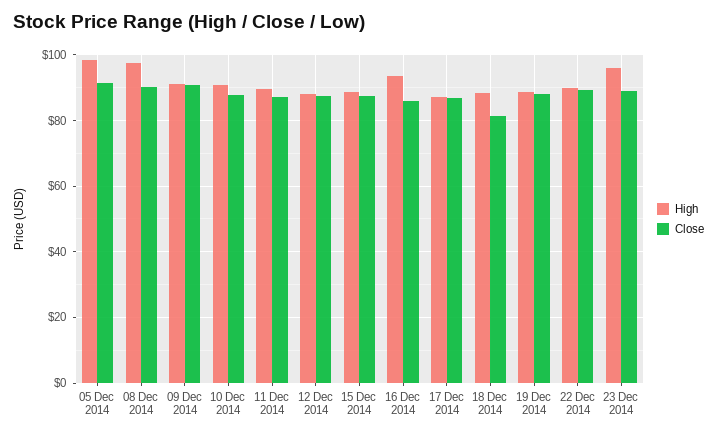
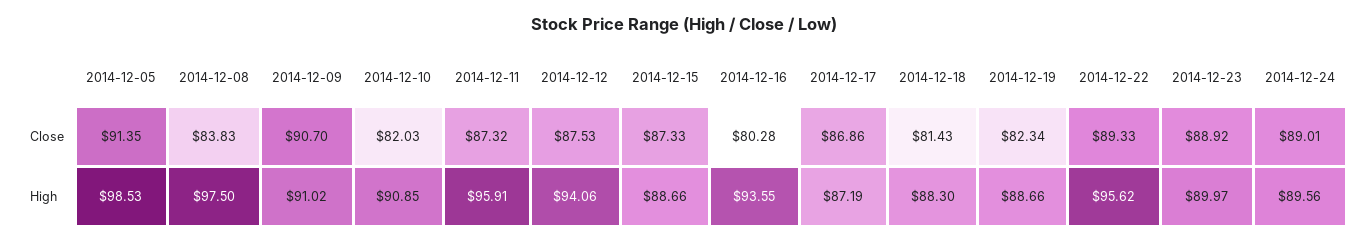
Close, 08 Dec 2014: 90 -> 83.83
Close, 10 Dec 2014: 88 -> 82.03
High, 11 Dec 2014: 90 -> 95.91
High, 12 Dec 2014: 88 -> 94.06
Close, 16 Dec 2014: 86 -> 80.28
Close, 19 Dec 2014: 88 -> 82.34
High, 22 Dec 2014: 90 -> 95.62
High, 23 Dec 2014: 96 -> 89.97
Close, 2014-12-24: none -> 89.01
High, 2014-12-24: none -> 89.56

